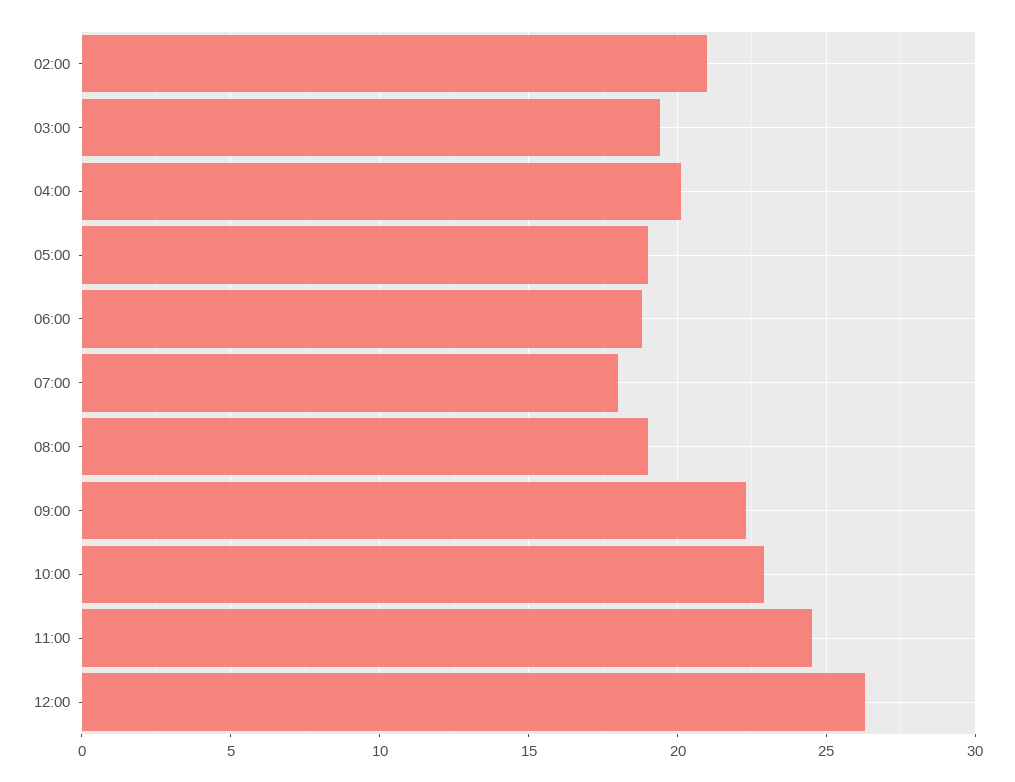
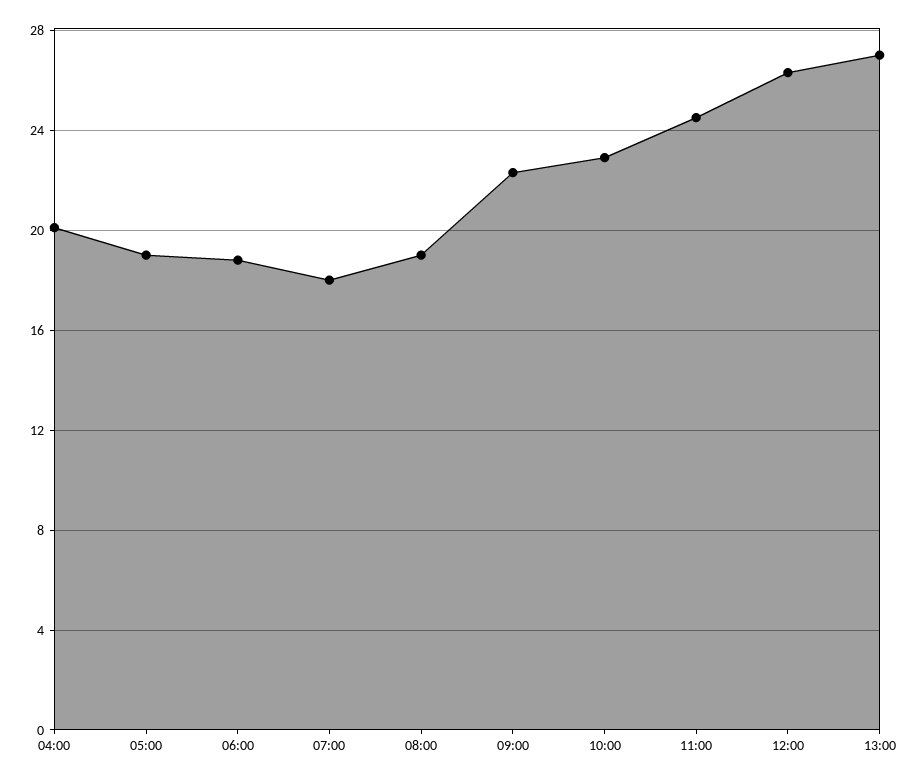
02:00: 21 -> none
03:00: 19.5 -> none
13:00: none -> 27

